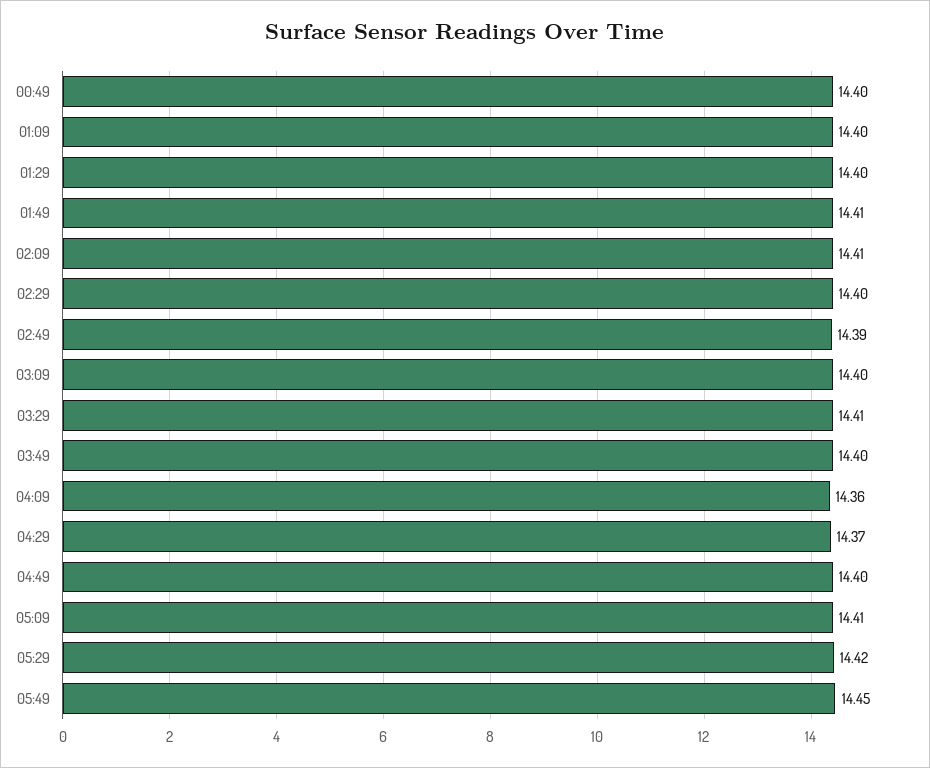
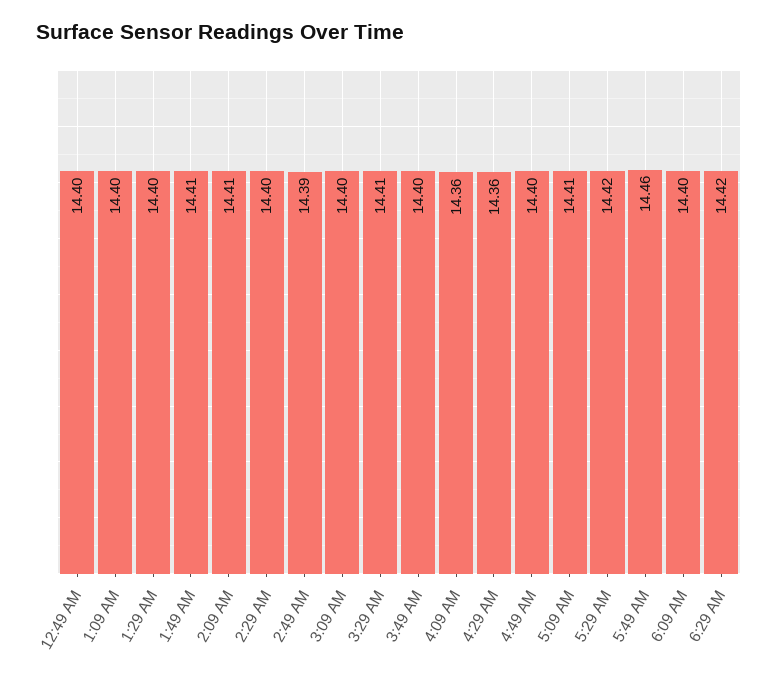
04:29: 14.37 -> 14.36
05:49: 14.45 -> 14.46
6:09 AM: none -> 14.4
6:29 AM: none -> 14.42

